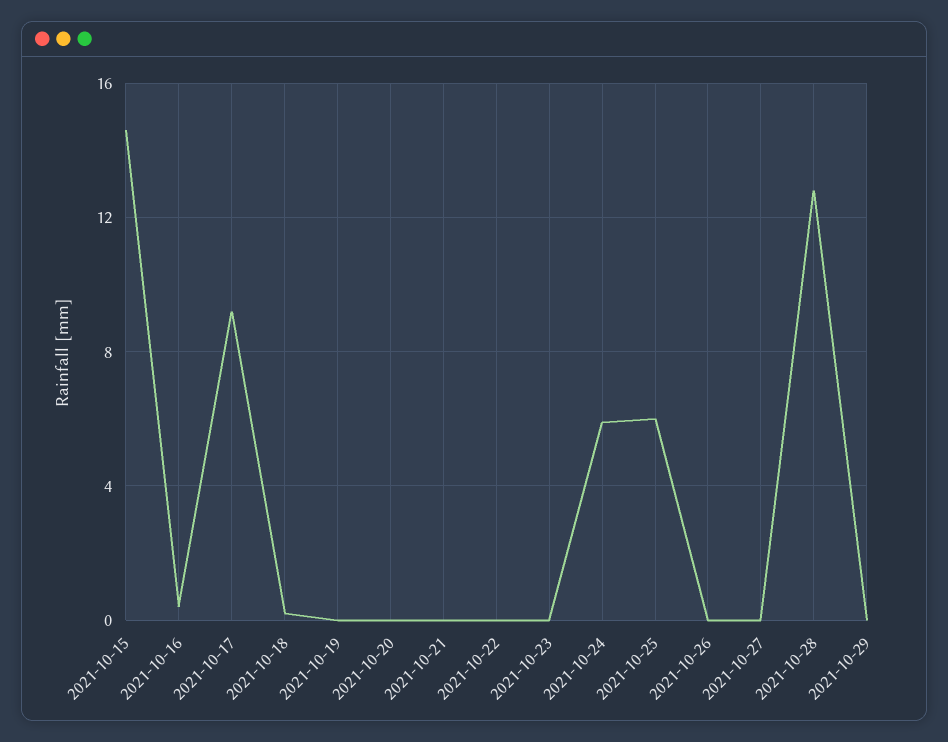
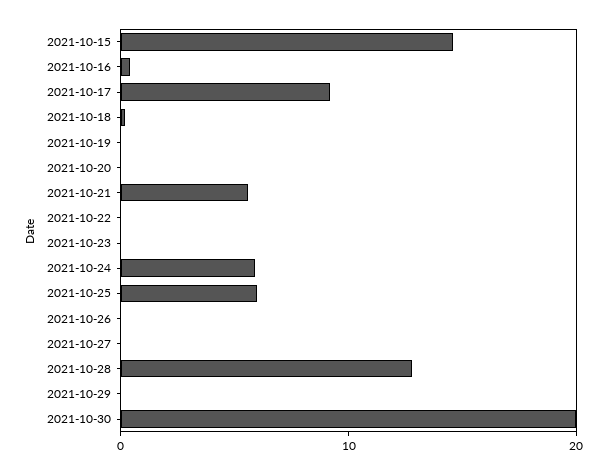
2021-10-21: 0 -> 6
2021-10-30: none -> 20

